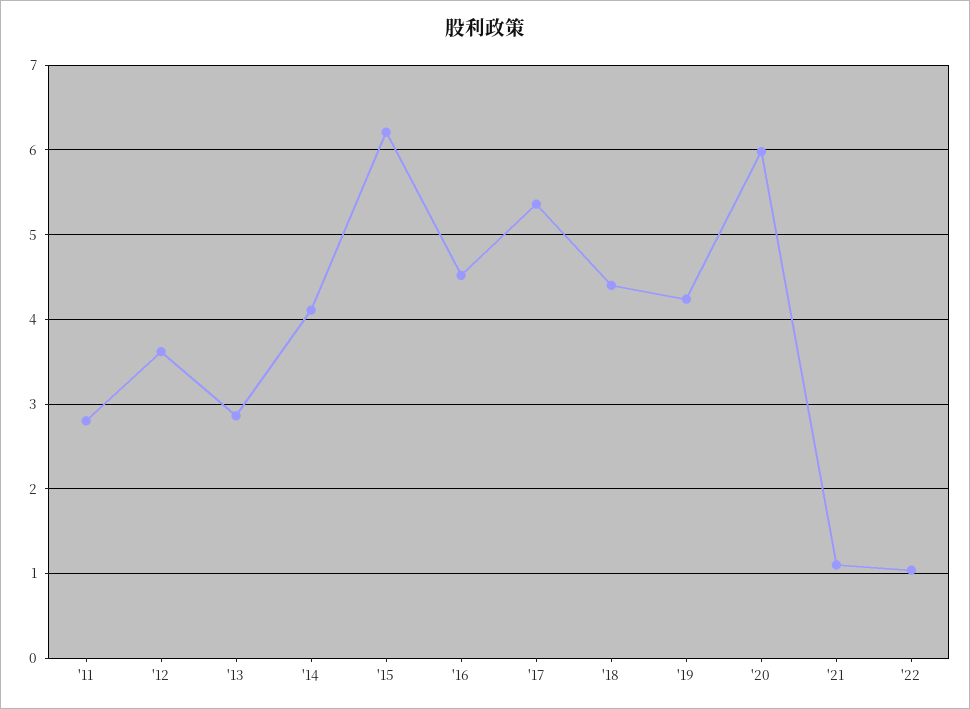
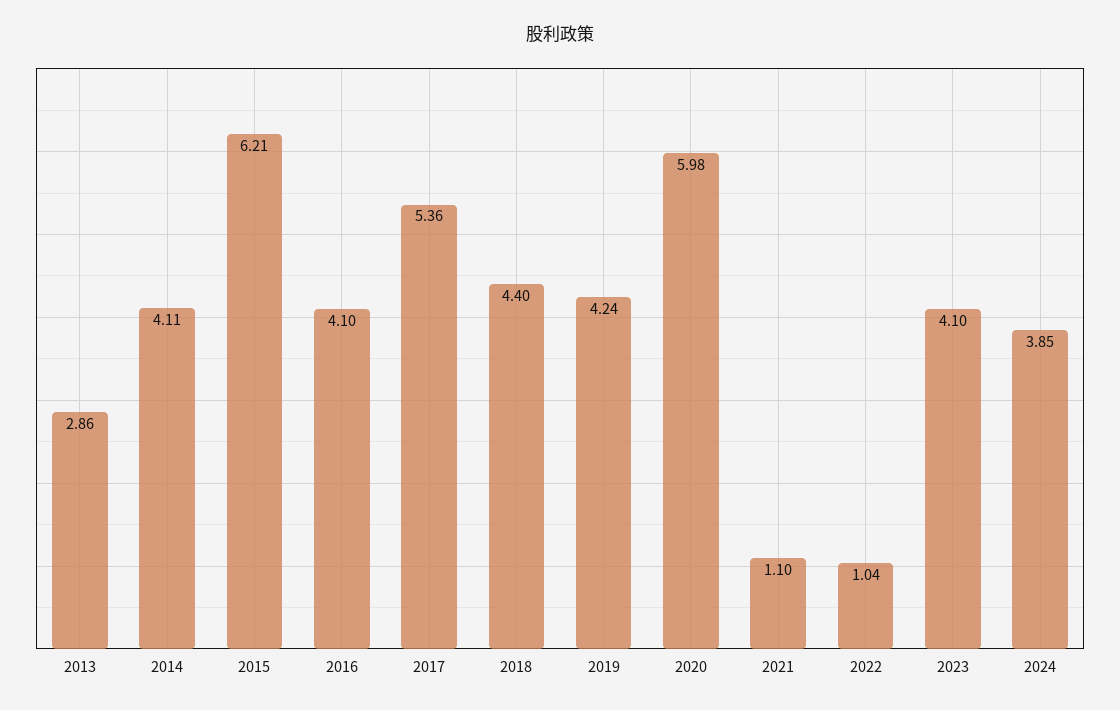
'11: 2.8 -> none
'12: 3.6 -> none
'16: 4.5 -> 4.1
2023: none -> 4.1
2024: none -> 3.85

